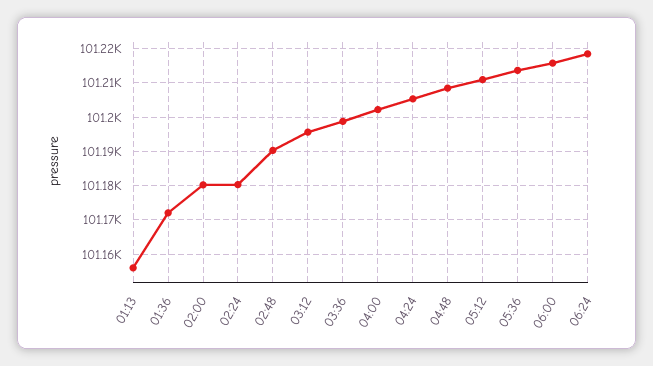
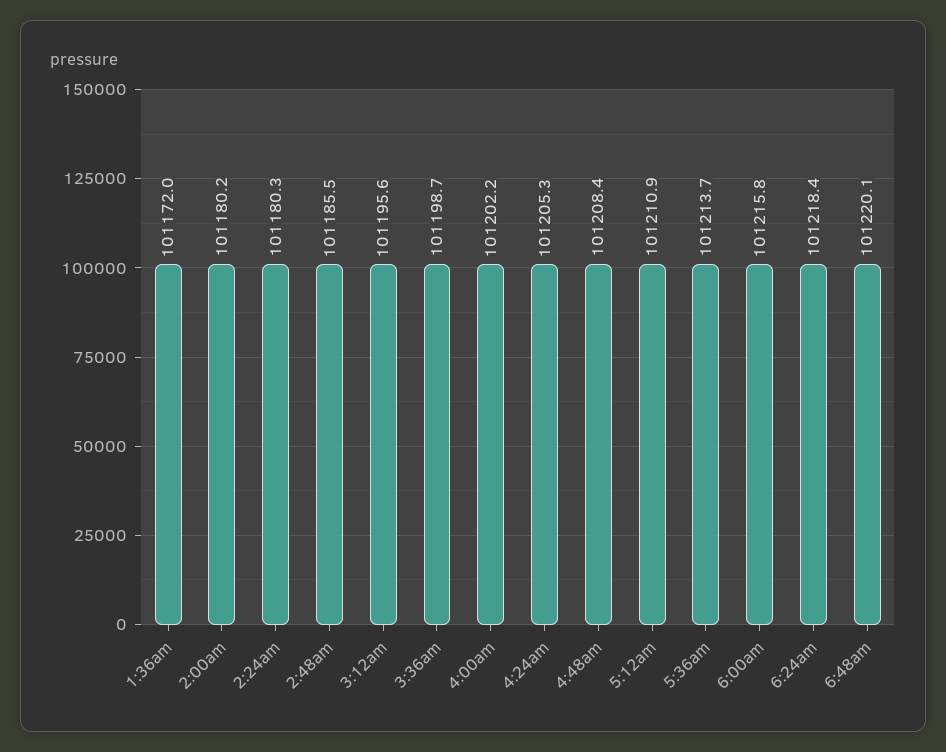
01:13: 101156 -> none
02:48: 101190 -> 101185.5
6:48am: none -> 101220.1

